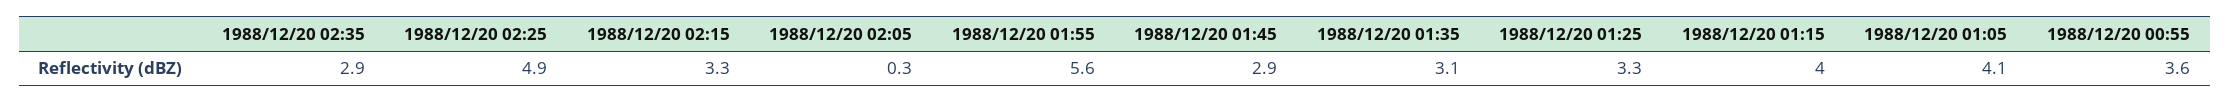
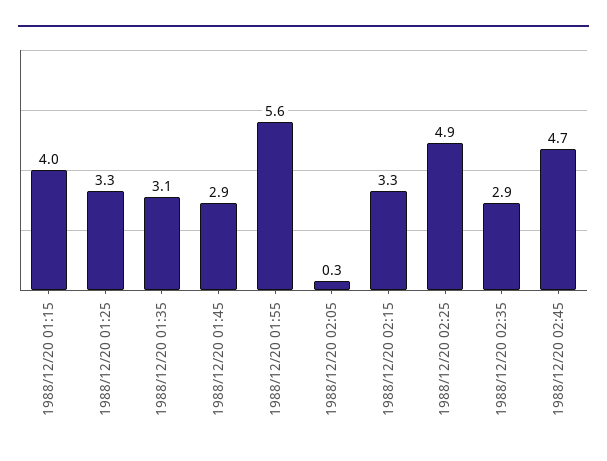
1988/12/20 01:05: 4.1 -> none
1988/12/20 00:55: 3.6 -> none
1988/12/20 02:45: none -> 4.7

